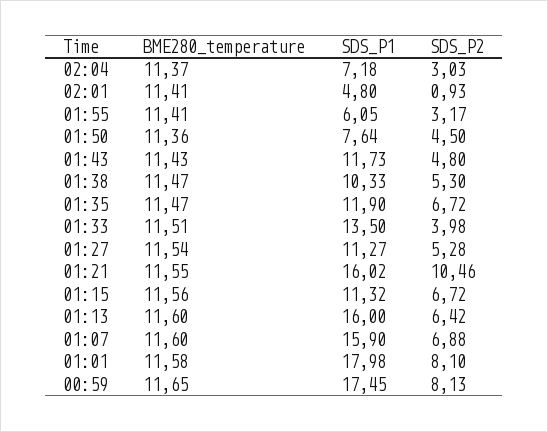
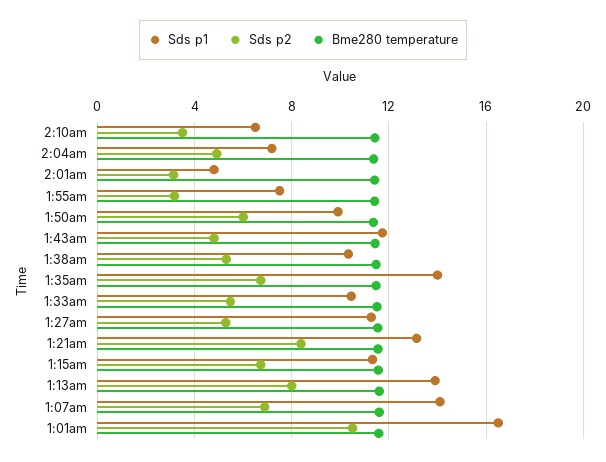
SDS_P2, 02:04: 3.03 -> 5
SDS_P2, 02:01: 0.93 -> 3
SDS_P1, 01:55: 6.05 -> 7.5
SDS_P1, 01:50: 7.64 -> 10
SDS_P2, 01:50: 4.5 -> 6
SDS_P1, 01:35: 11.9 -> 14
SDS_P1, 01:33: 13.5 -> 10.5
SDS_P2, 01:33: 3.98 -> 5.5
SDS_P1, 01:21: 16.02 -> 13
SDS_P2, 01:21: 10.46 -> 8.5
SDS_P1, 01:13: 16 -> 14
SDS_P2, 01:13: 6.42 -> 8
SDS_P1, 01:07: 15.9 -> 14
SDS_P1, 01:01: 17.98 -> 16.5
SDS_P2, 01:01: 8.1 -> 10.5
BME280_temperature, 00:59: 11.65 -> none
SDS_P1, 00:59: 17.45 -> none
SDS_P2, 00:59: 8.13 -> none
SDS_P1, 2:10am: none -> 6.5
SDS_P2, 2:10am: none -> 3.5
BME280_temperature, 2:10am: none -> 11.5

